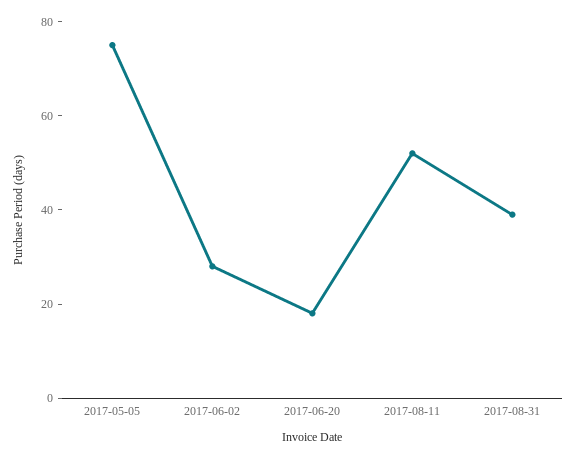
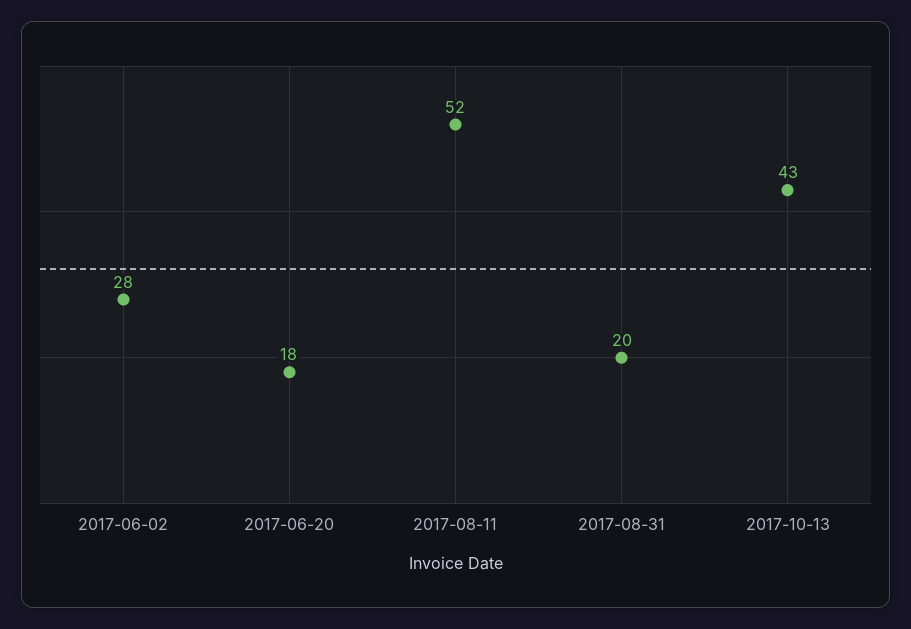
2017-05-05: 75 -> none
2017-08-31: 40 -> 20
2017-10-13: none -> 43

